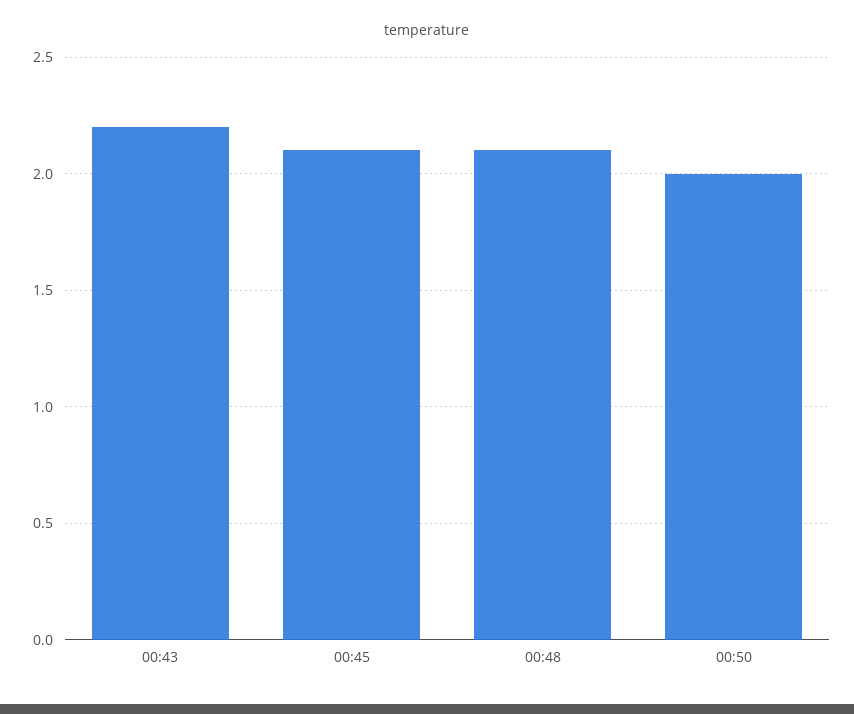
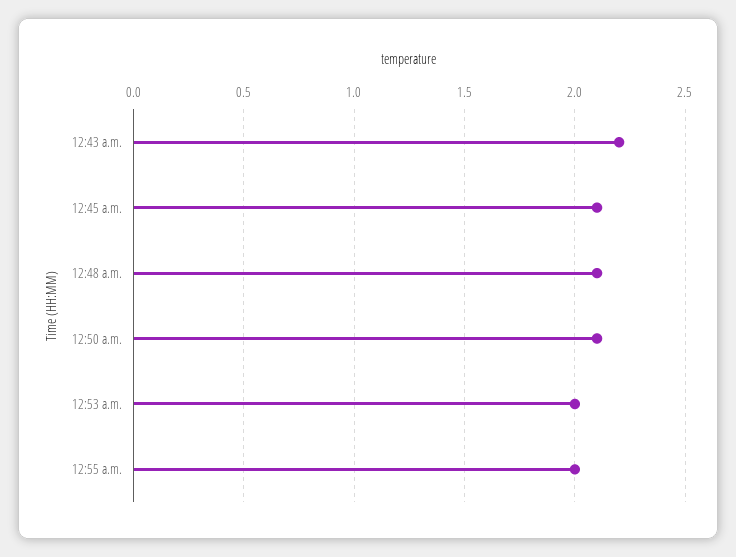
00:50: 2 -> 2.1
12:53 a.m.: none -> 2
12:55 a.m.: none -> 2

